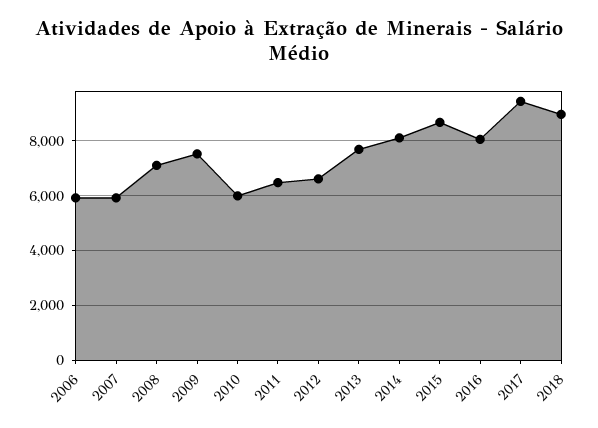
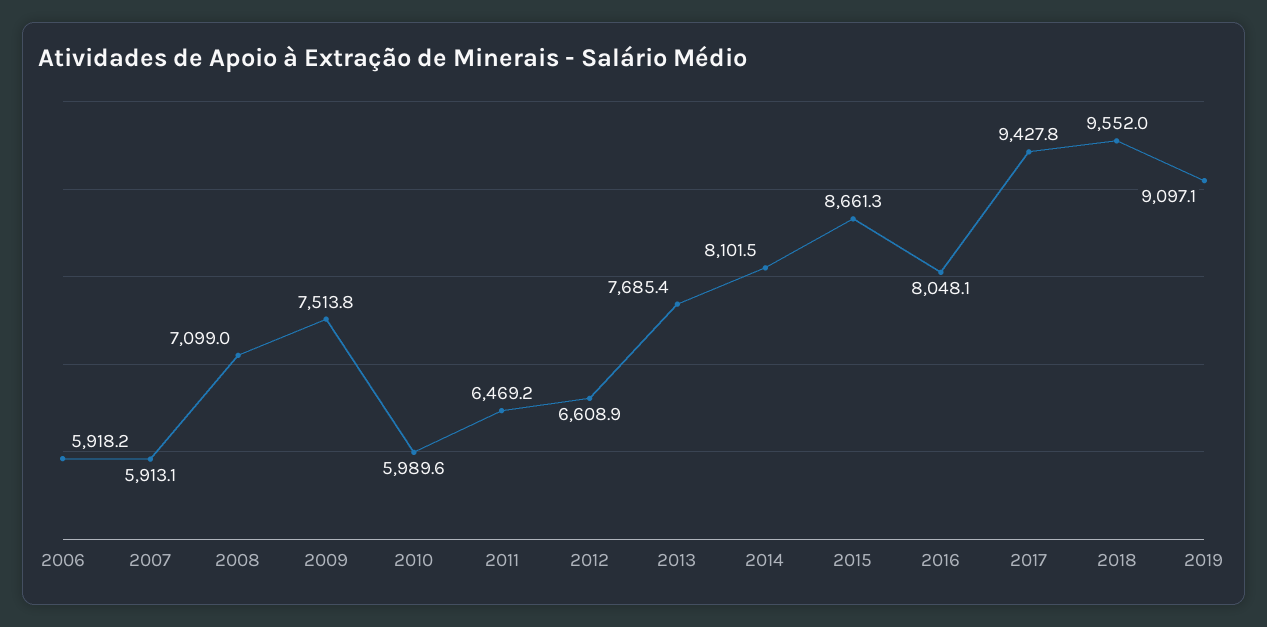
2018: 9000 -> 9552
2019: none -> 9097.1

